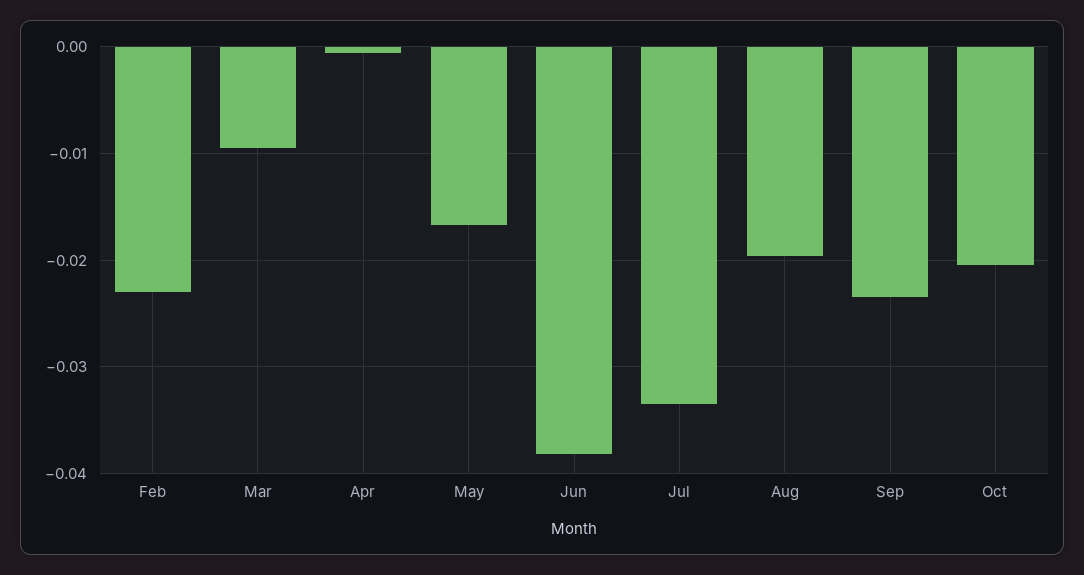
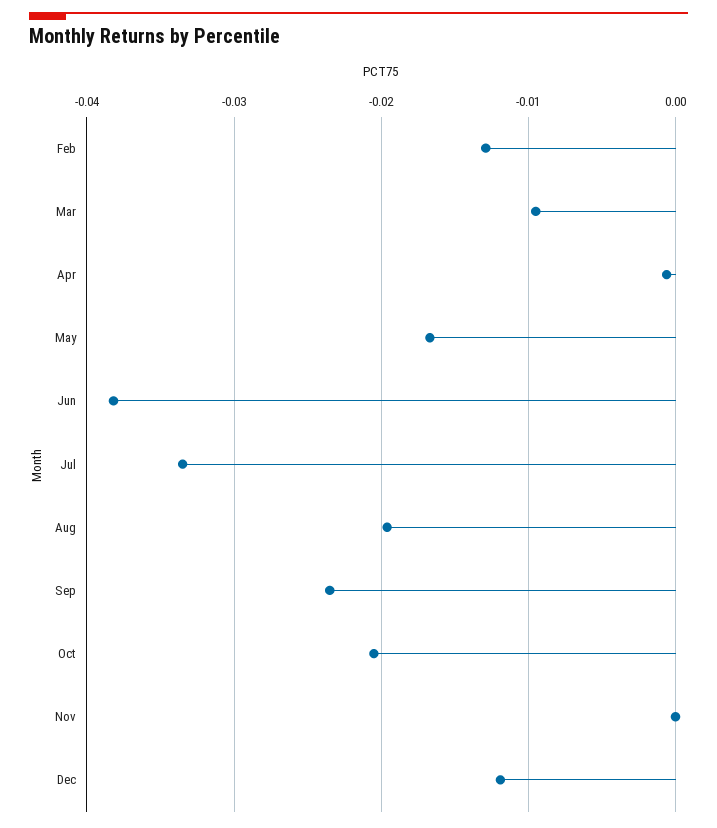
Feb: -0.023 -> -0.013
Nov: none -> 0
Dec: none -> -0.012

